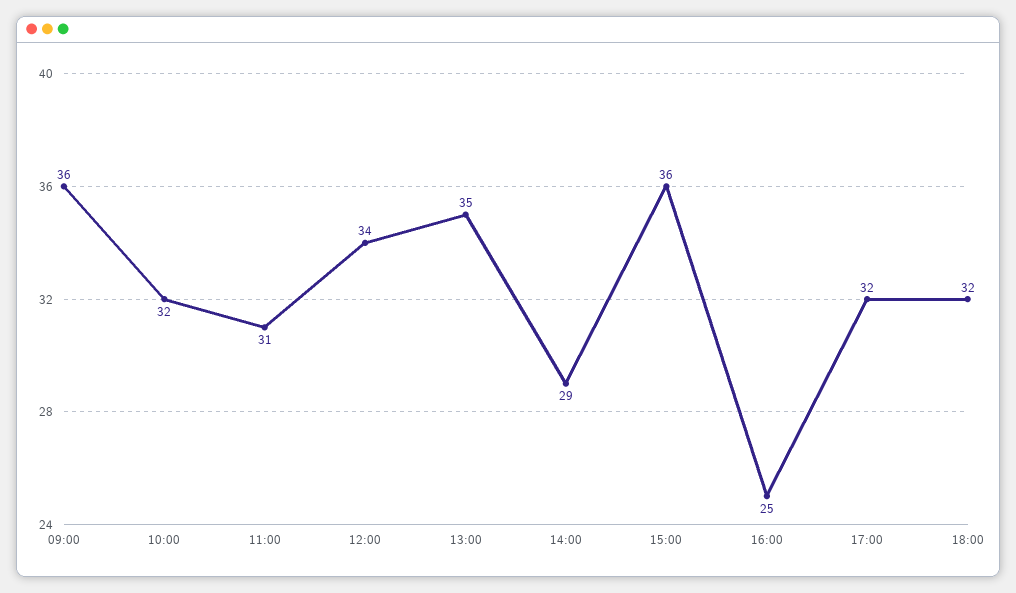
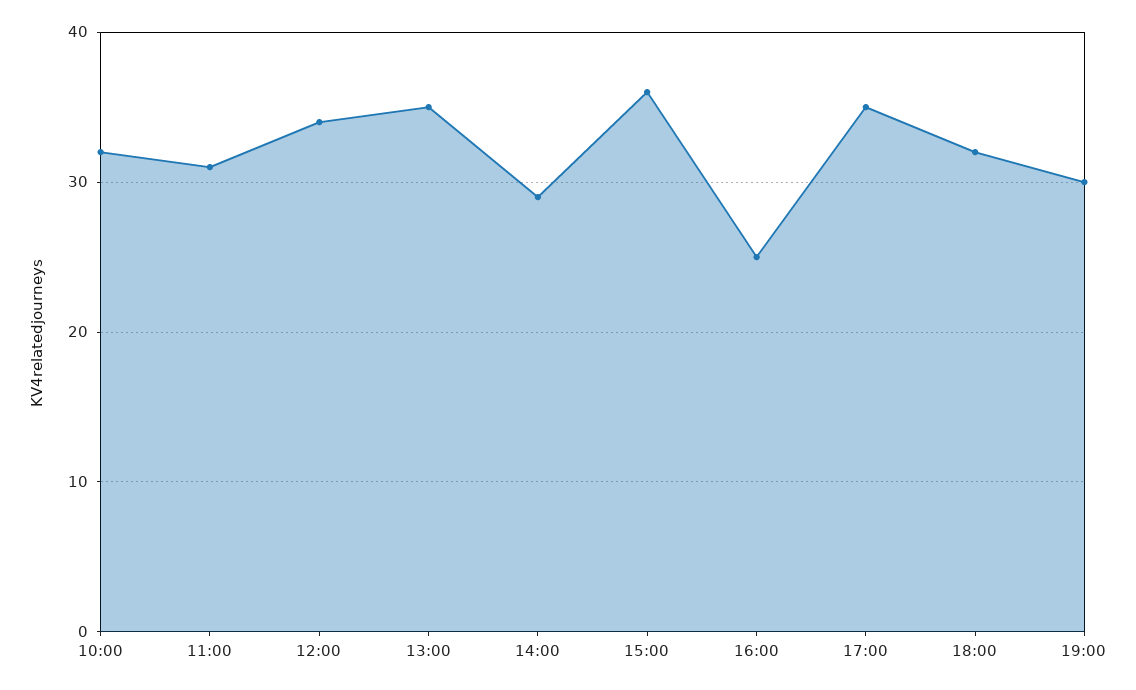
09:00: 36 -> none
17:00: 32 -> 35
19:00: none -> 30

